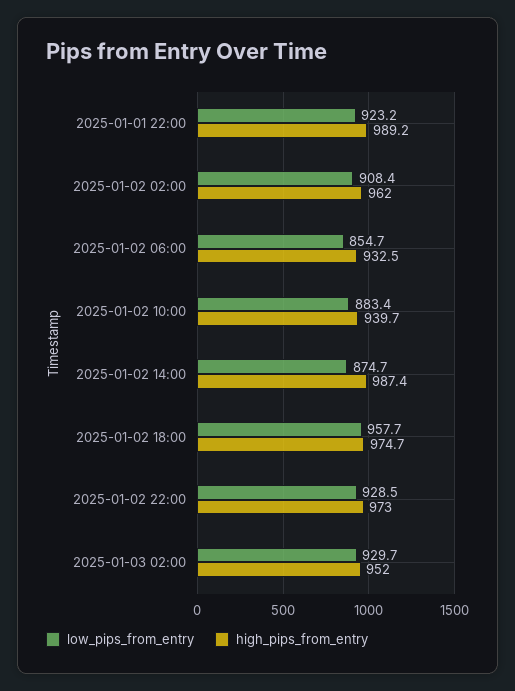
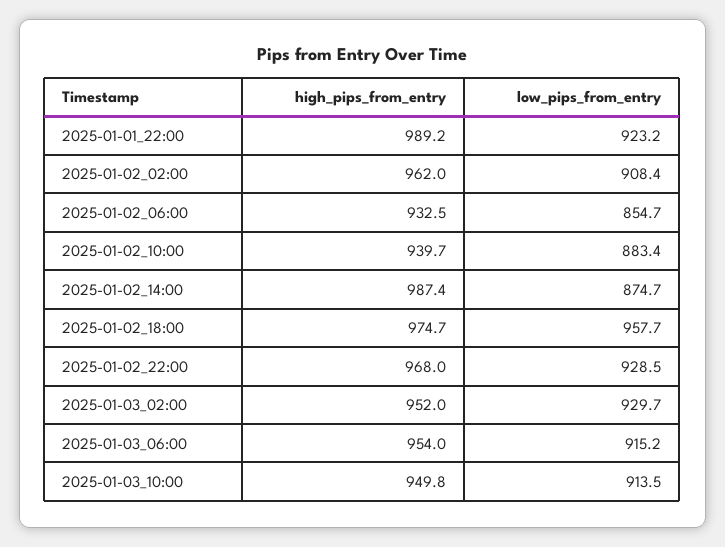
high_pips_from_entry, 2025-01-02 22:00: 973 -> 968
high_pips_from_entry, 2025-01-03_06:00: none -> 954
low_pips_from_entry, 2025-01-03_06:00: none -> 915.2
high_pips_from_entry, 2025-01-03_10:00: none -> 949.8
low_pips_from_entry, 2025-01-03_10:00: none -> 913.5

